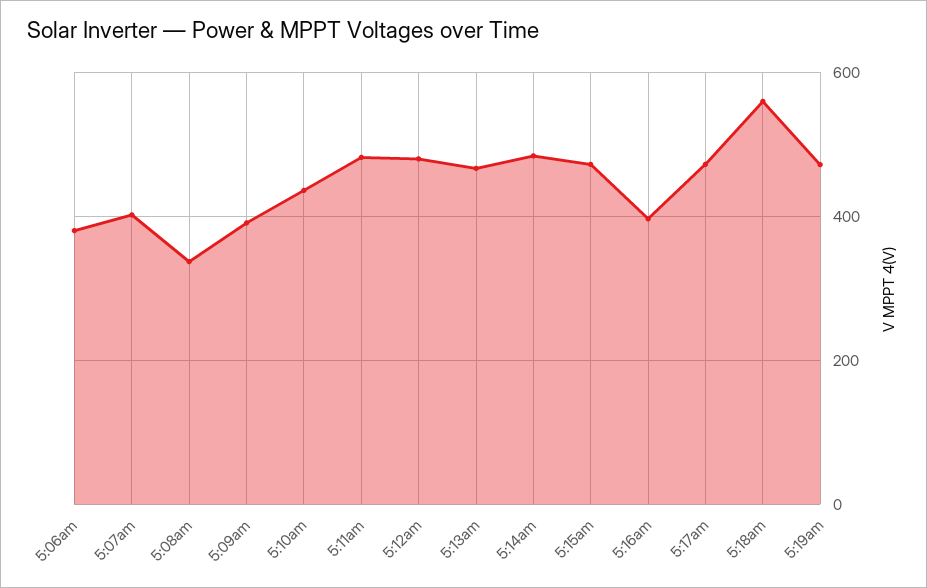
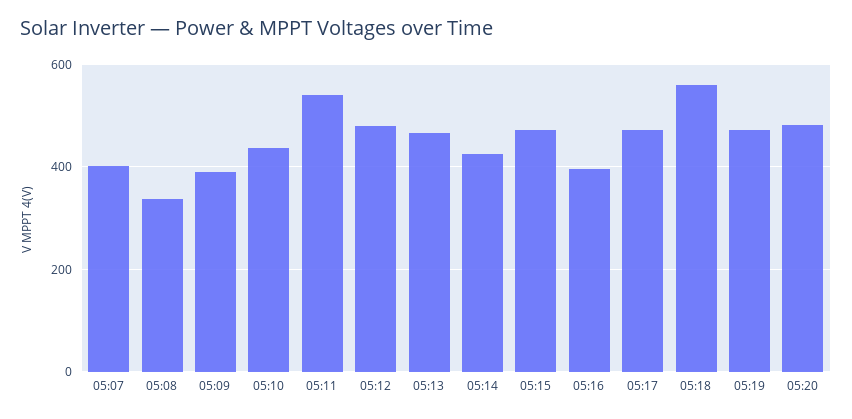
5:06am: 380 -> none
5:11am: 480 -> 540
5:14am: 480 -> 420
05:20: none -> 480

